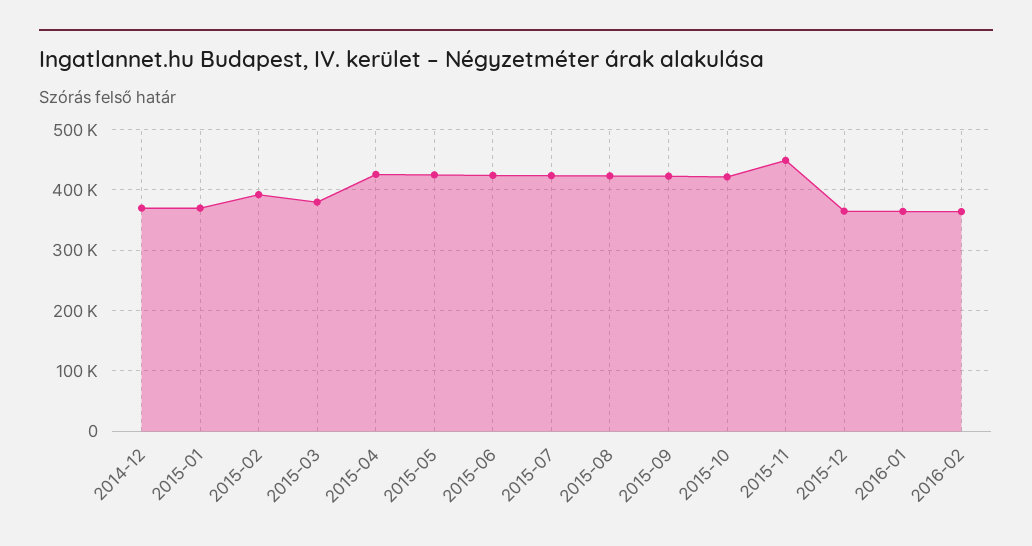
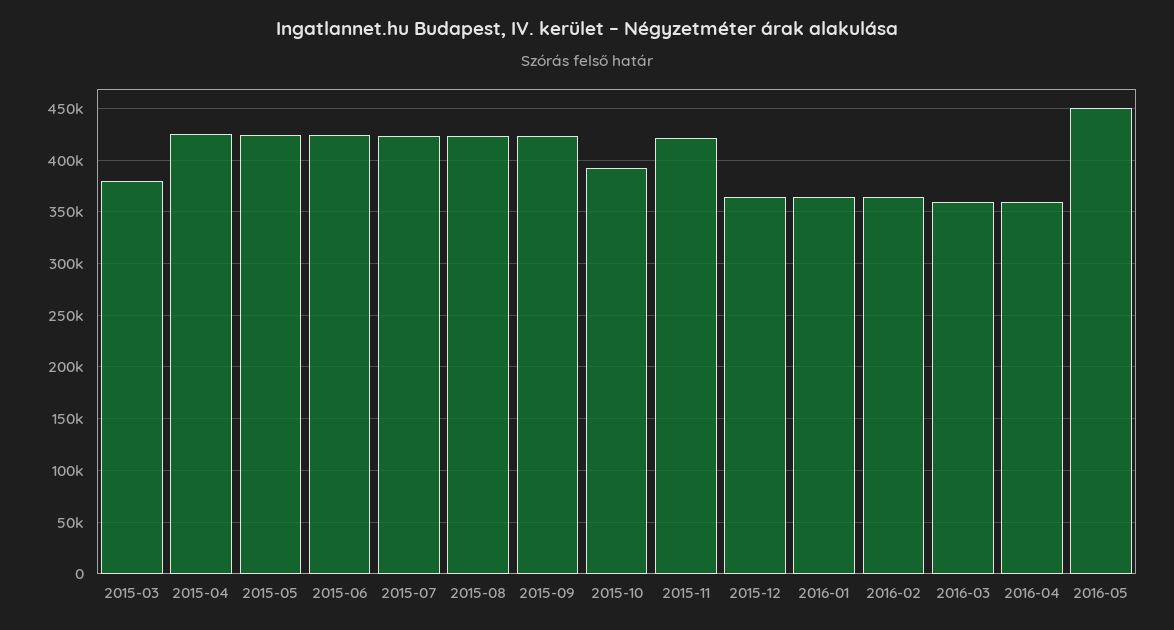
2014-12: 370000 -> none
2015-01: 370000 -> none
2015-02: 390000 -> none
2015-10: 420000 -> 390000
2015-11: 450000 -> 420000
2016-03: none -> 360000
2016-04: none -> 360000
2016-05: none -> 450000

